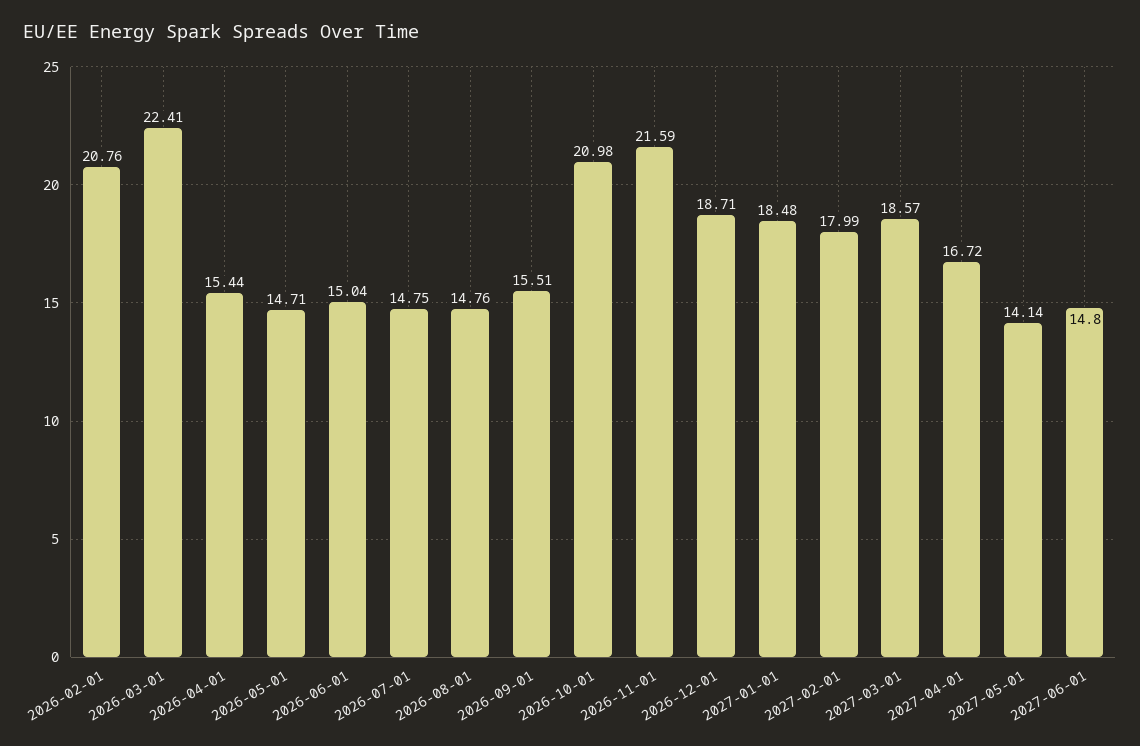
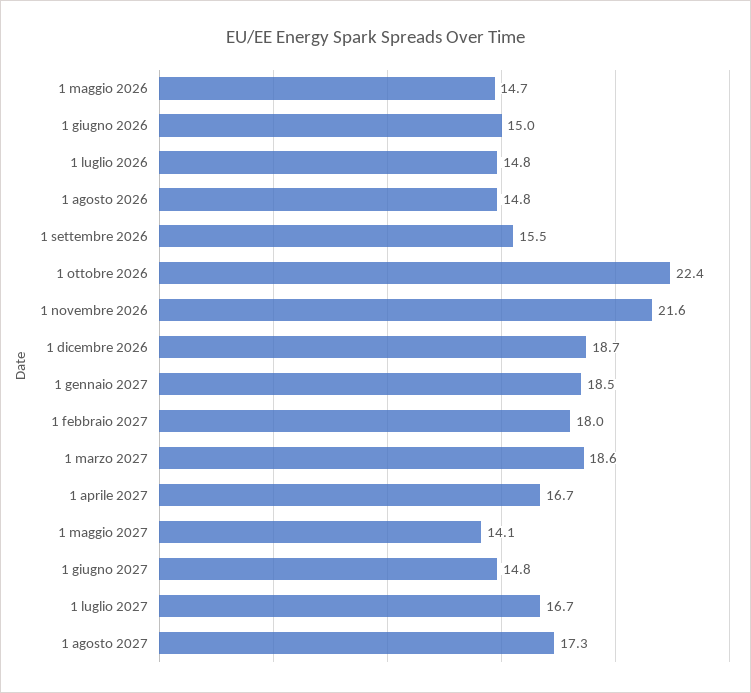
2026-02-01: 20.76 -> none
2026-03-01: 22.41 -> none
2026-04-01: 15.44 -> none
2026-10-01: 20.98 -> 22.4
1 luglio 2027: none -> 16.7
1 agosto 2027: none -> 17.3

